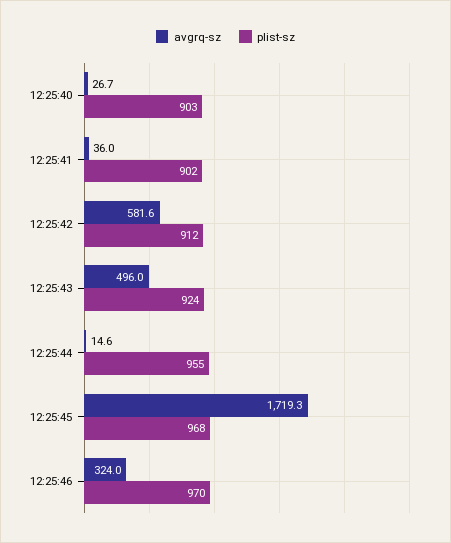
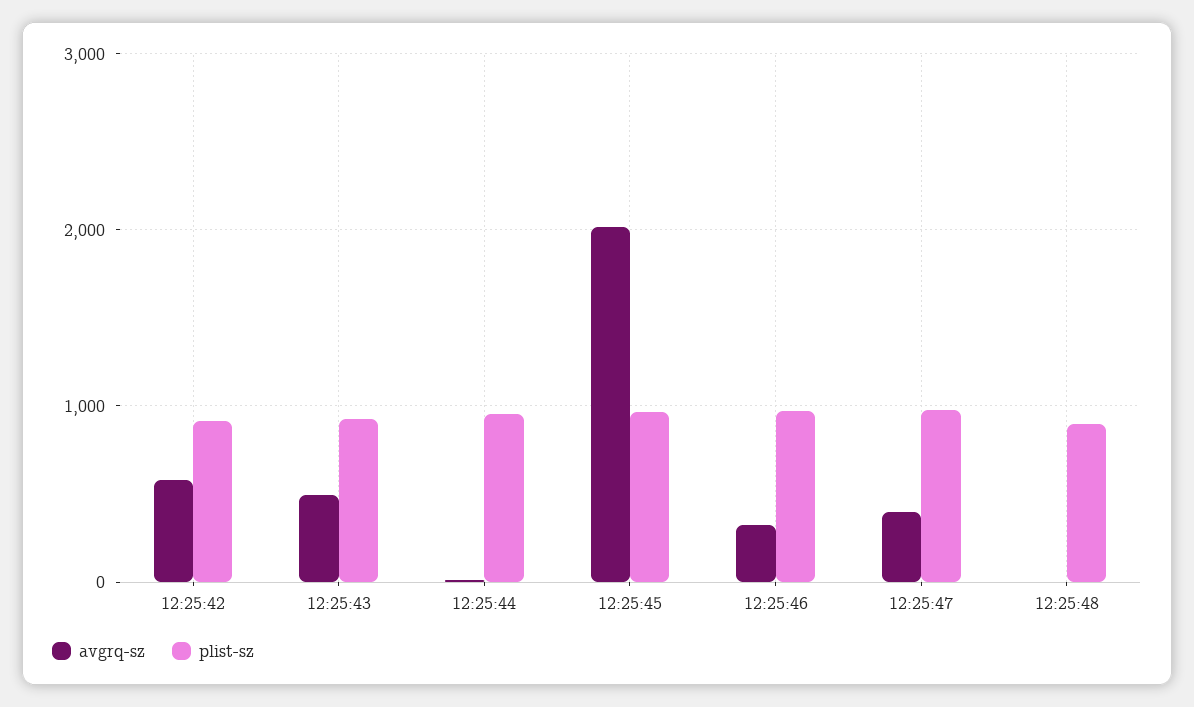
avgrq-sz, 12:25:40: 26.7 -> none
plist-sz, 12:25:40: 903 -> none
avgrq-sz, 12:25:41: 36 -> none
plist-sz, 12:25:41: 902 -> none
avgrq-sz, 12:25:45: 1719.3 -> 2000
avgrq-sz, 12:25:47: none -> 400
plist-sz, 12:25:47: none -> 1000
avgrq-sz, 12:25:48: none -> 0
plist-sz, 12:25:48: none -> 900

